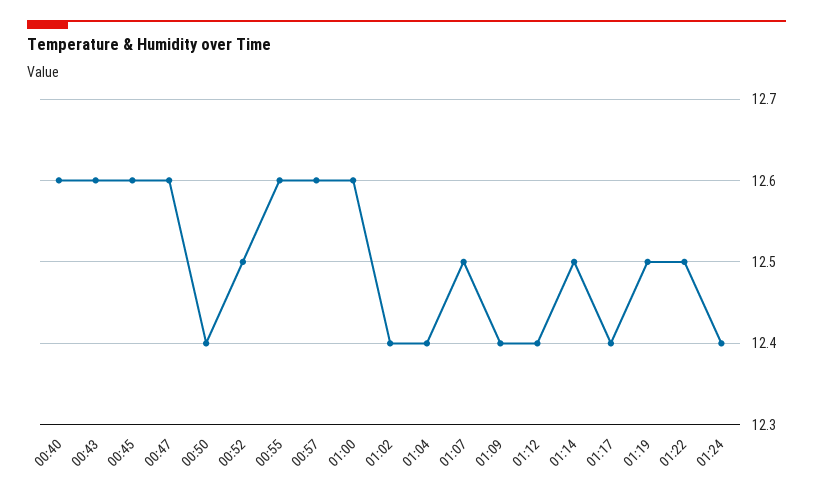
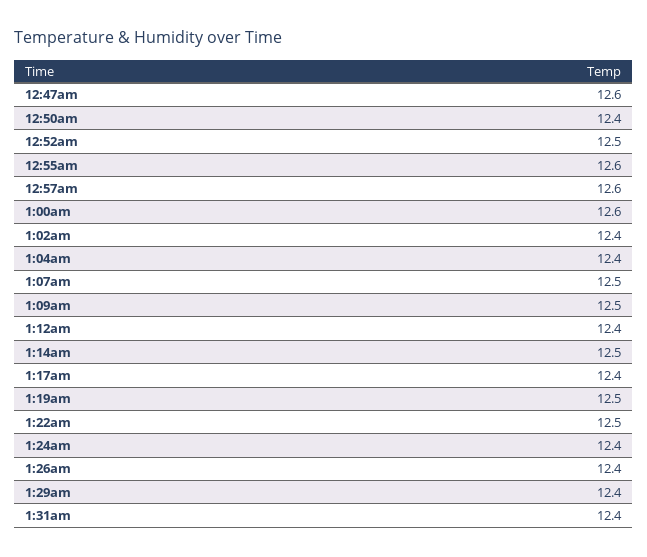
00:40: 12.6 -> none
00:43: 12.6 -> none
00:45: 12.6 -> none
01:09: 12.4 -> 12.5
1:26am: none -> 12.4
1:29am: none -> 12.4
1:31am: none -> 12.4

